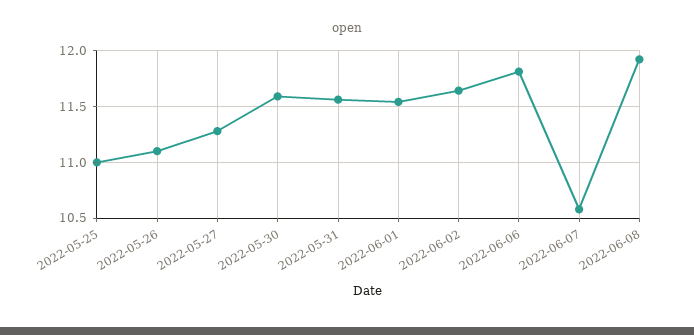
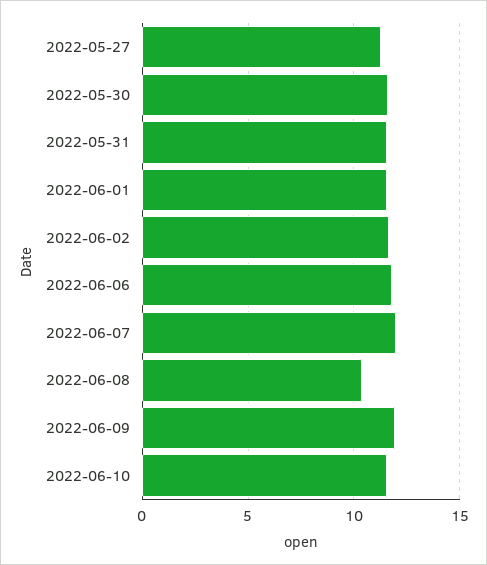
2022-05-25: 11 -> none
2022-05-26: 11.1 -> none
2022-06-07: 10.6 -> 12
2022-06-08: 11.9 -> 10.5
2022-06-09: none -> 12
2022-06-10: none -> 11.5

